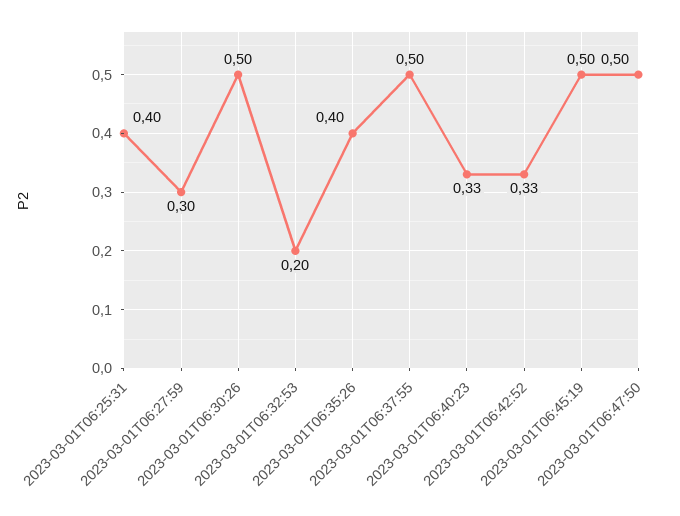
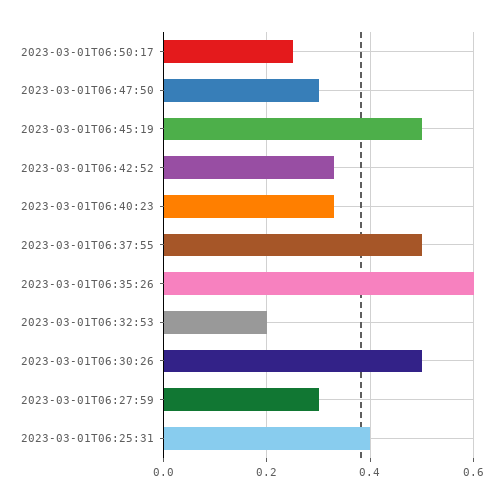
2023-03-01T06:35:26: 0.4 -> 0.6
2023-03-01T06:47:50: 0.5 -> 0.3
2023-03-01T06:50:17: none -> 0.25

